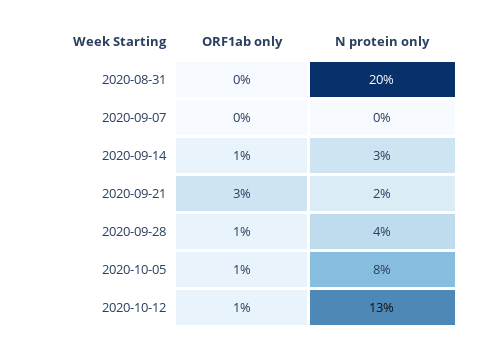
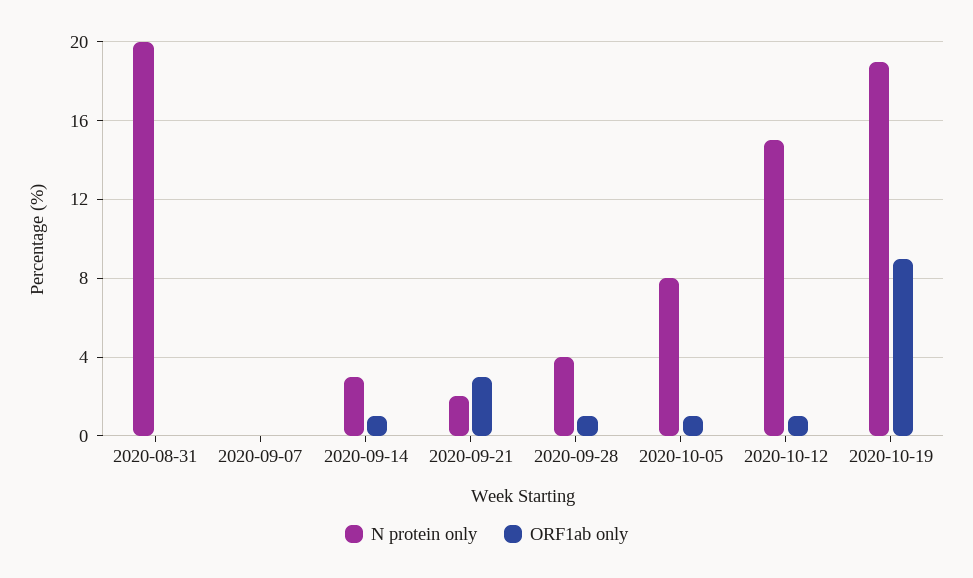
N protein only, 2020-10-12: 13 -> 15
N protein only, 2020-10-19: none -> 19
ORF1ab only, 2020-10-19: none -> 9

